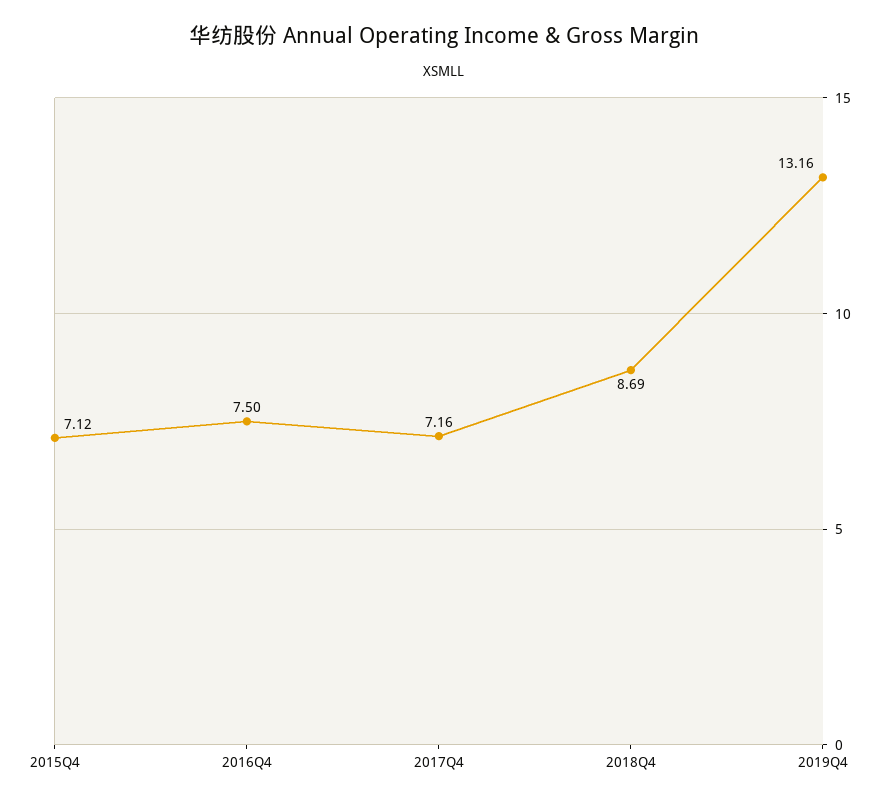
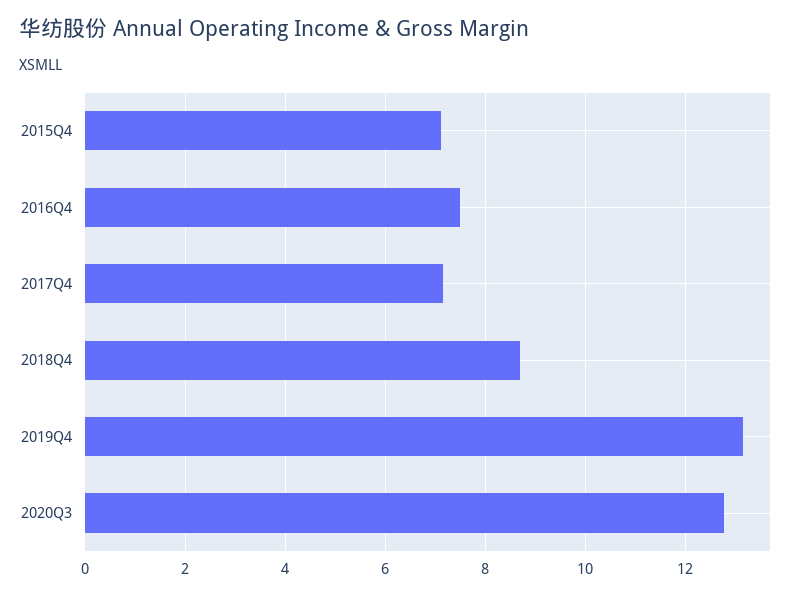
2020Q3: none -> 12.8

